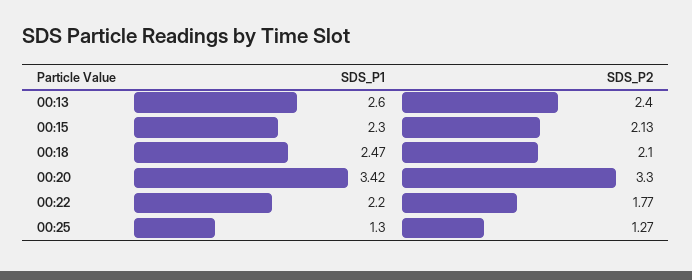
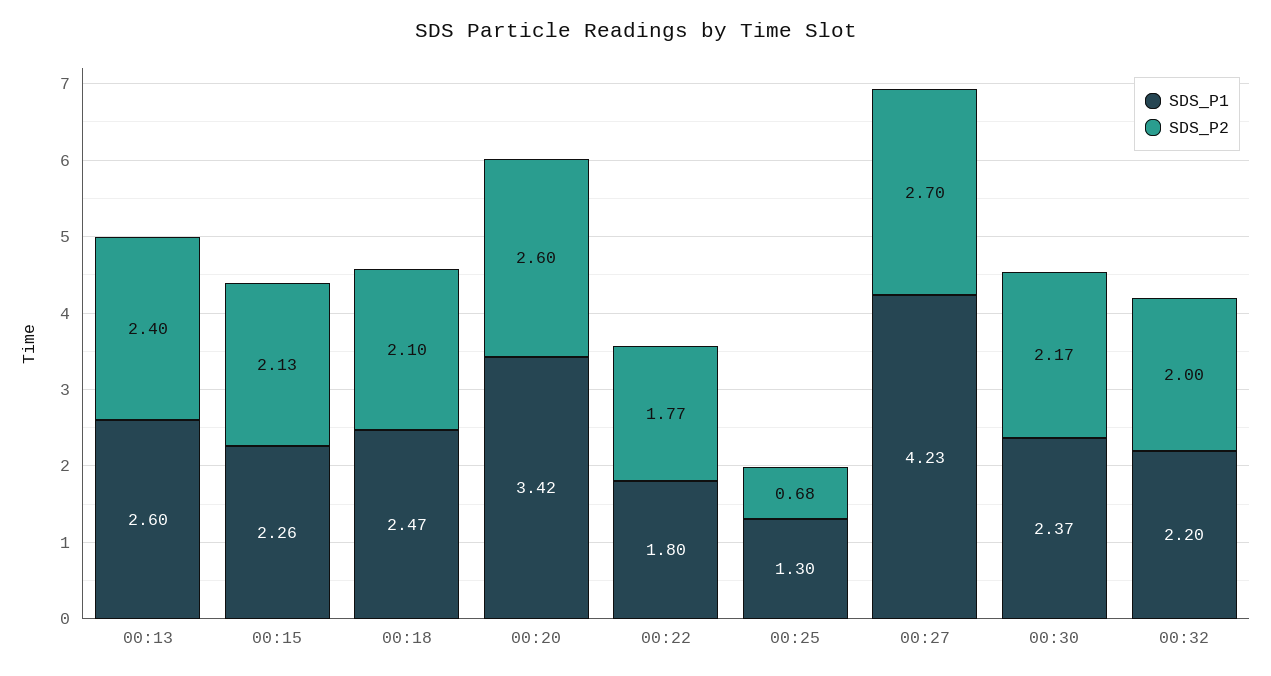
SDS_P1, 00:15: 2.3 -> 2.26
SDS_P2, 00:20: 3.3 -> 2.6
SDS_P1, 00:22: 2.2 -> 1.8
SDS_P2, 00:25: 1.27 -> 0.68
SDS_P1, 00:27: none -> 4.23
SDS_P2, 00:27: none -> 2.7
SDS_P1, 00:30: none -> 2.37
SDS_P2, 00:30: none -> 2.17
SDS_P1, 00:32: none -> 2.2
SDS_P2, 00:32: none -> 2

